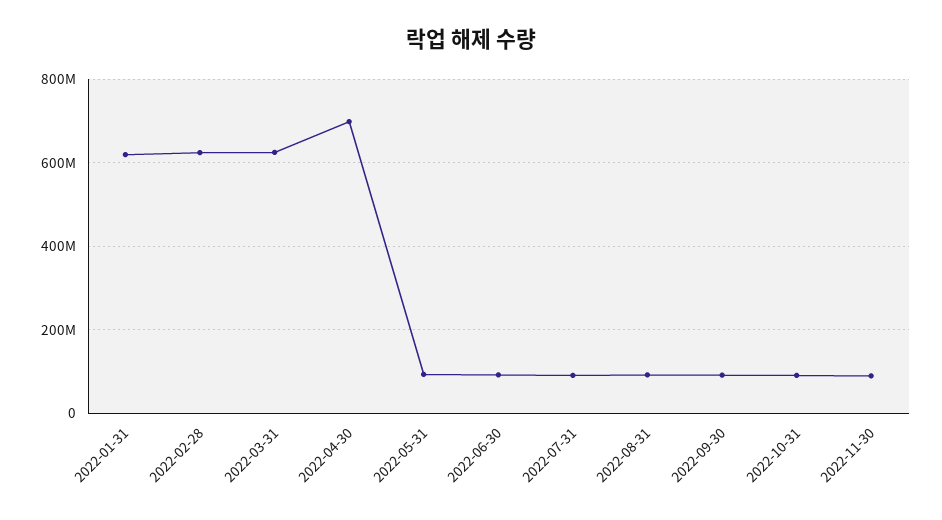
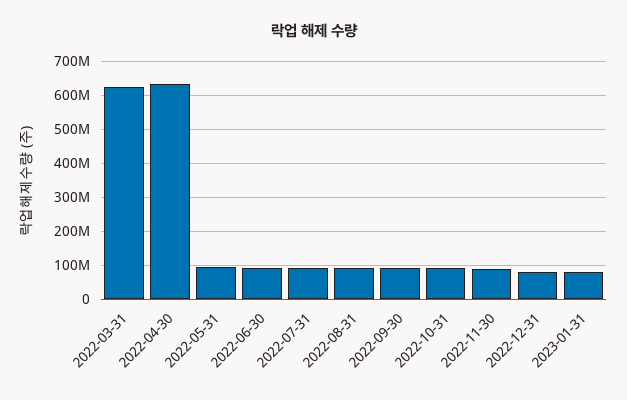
2022-01-31: 620000000 -> none
2022-02-28: 620000000 -> none
2022-04-30: 700000000 -> 640000000
2022-12-31: none -> 80000000
2023-01-31: none -> 80000000

